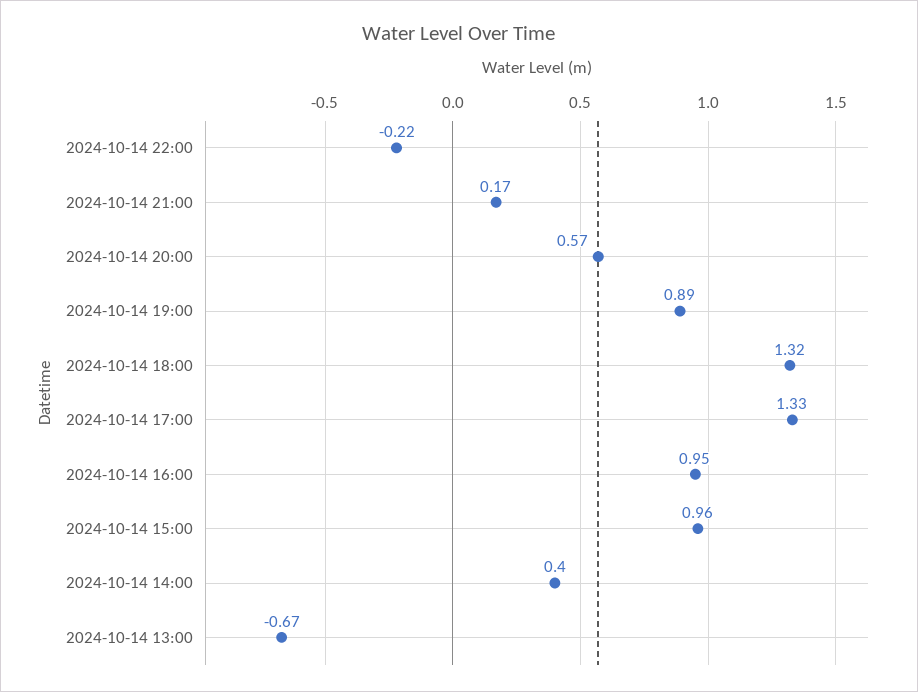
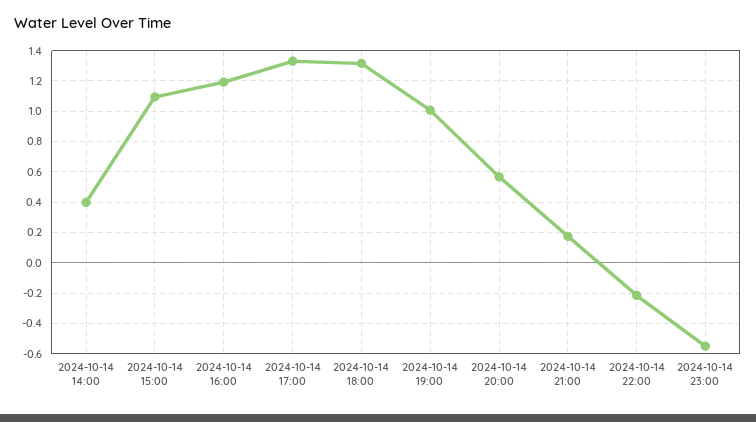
2024-10-14 19:00: 0.89 -> 1
2024-10-14 16:00: 0.95 -> 1.2
2024-10-14 15:00: 0.96 -> 1.1
2024-10-14 13:00: -0.67 -> none
2024-10-14 23:00: none -> -0.55

